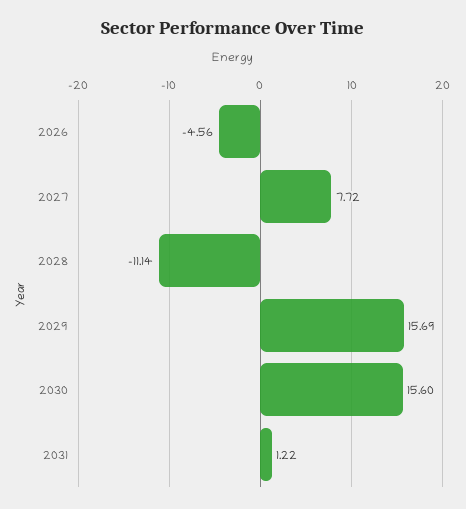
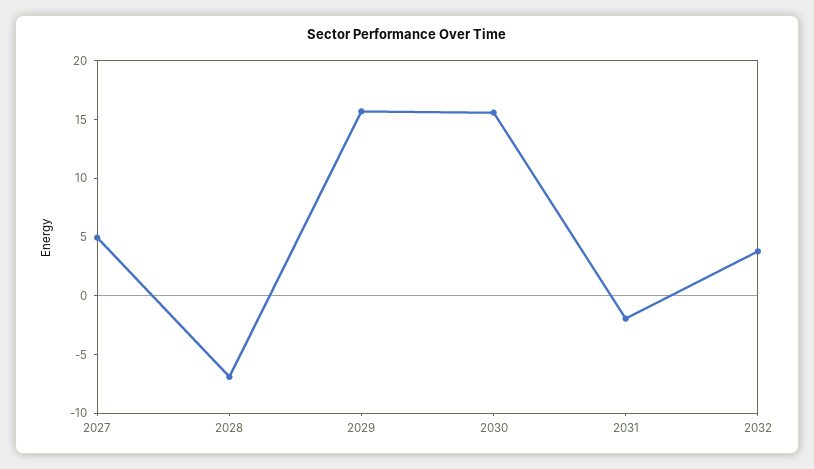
2026: -4.56 -> none
2027: 7.72 -> 5
2028: -11.14 -> -7
2031: 1.22 -> -2
2032: none -> 4

